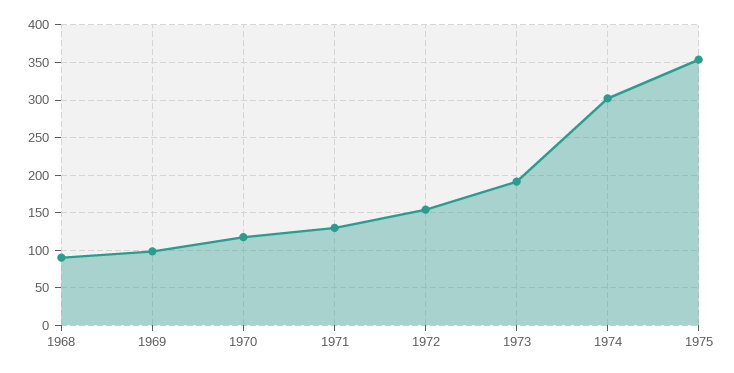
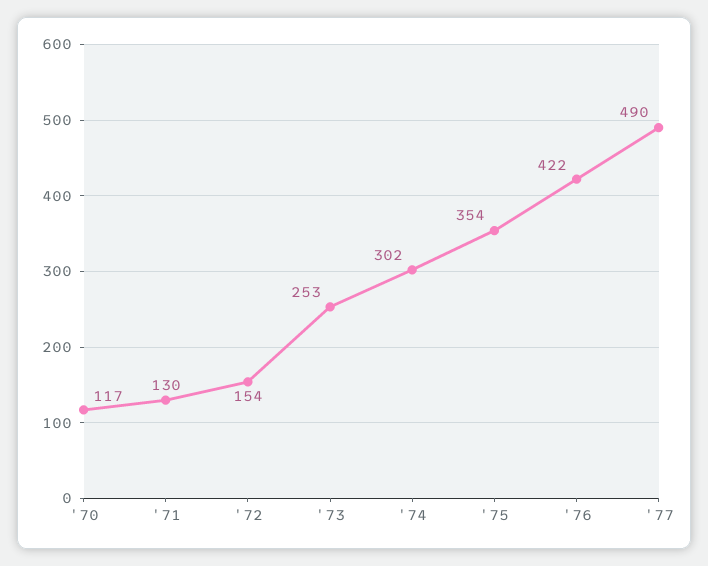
1968: 90 -> none
1969: 100 -> none
1973: 190 -> 253
'76: none -> 422
'77: none -> 490

